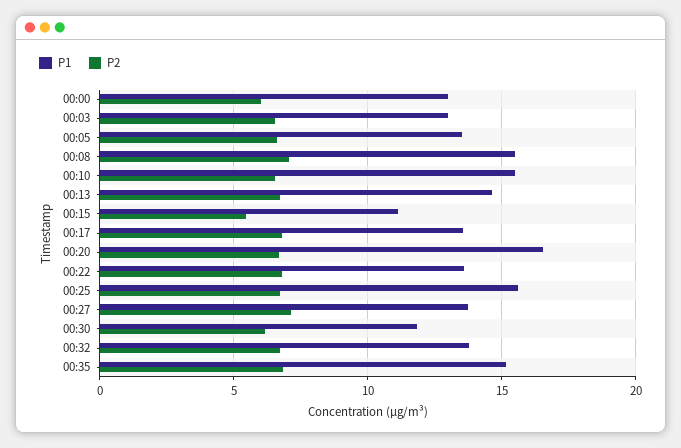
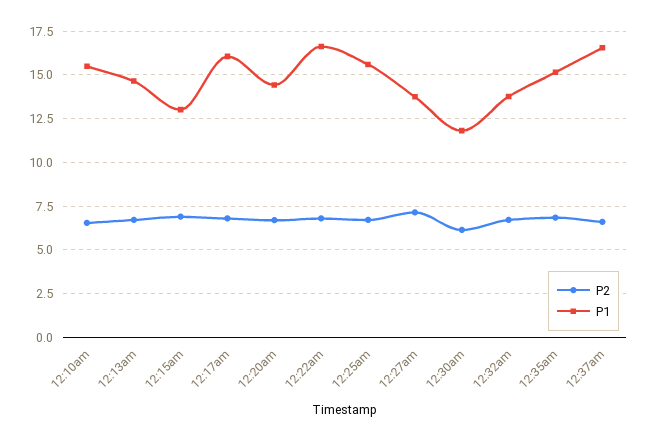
P1, 00:00: 13 -> none
P2, 00:00: 6 -> none
P1, 00:03: 13 -> none
P2, 00:03: 6.5 -> none
P1, 00:05: 13.5 -> none
P2, 00:05: 6.5 -> none
P1, 00:08: 15.5 -> none
P2, 00:08: 7 -> none
P1, 00:15: 11 -> 13
P2, 00:15: 5.5 -> 7
P1, 00:17: 13.5 -> 16
P1, 00:20: 16.5 -> 14.5
P1, 00:22: 13.5 -> 16.5
P2, 12:37am: none -> 6.5
P1, 12:37am: none -> 16.5

